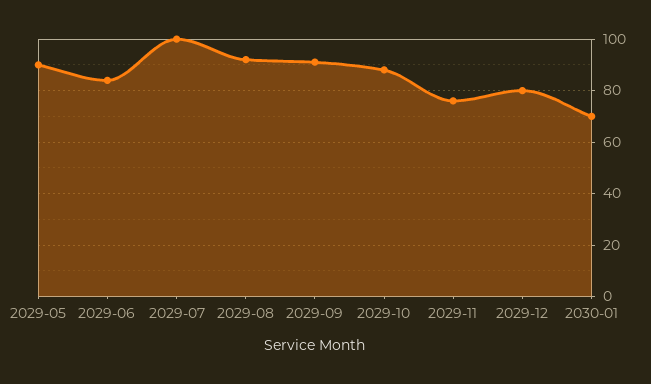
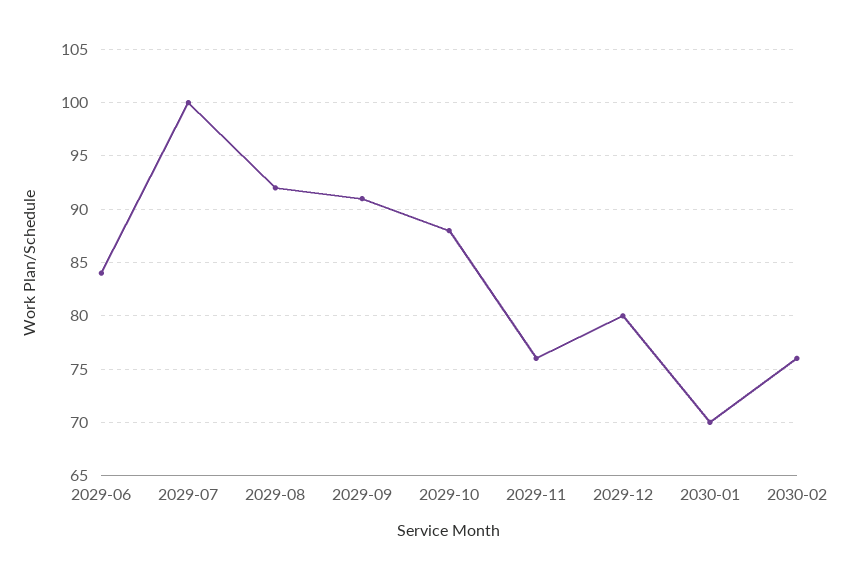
2029-05: 90 -> none
2030-02: none -> 76

